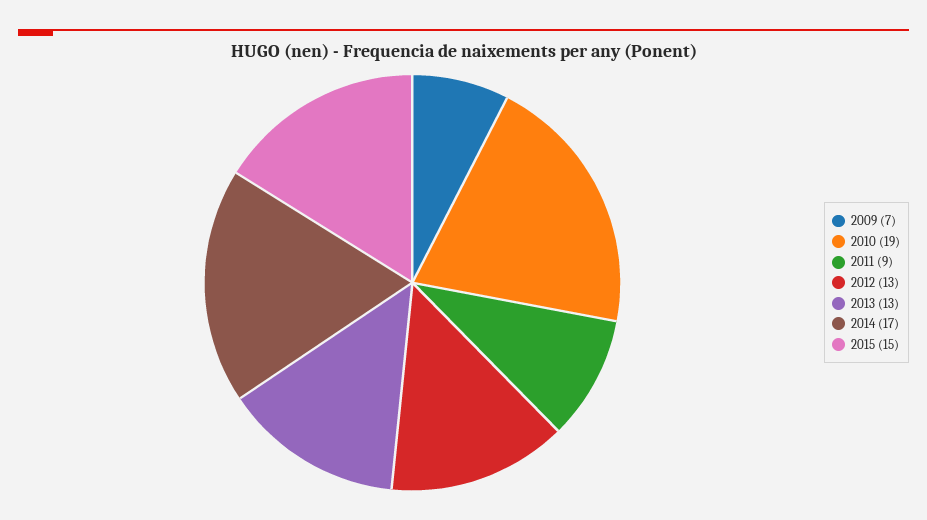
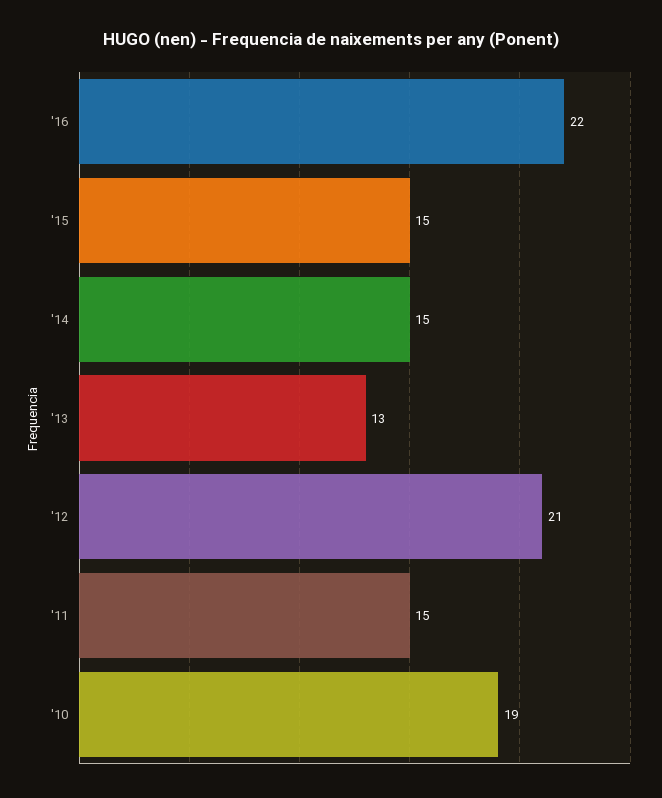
2009: 7 -> none
2011: 9 -> 15
2012: 13 -> 21
2014: 17 -> 15
'16: none -> 22

